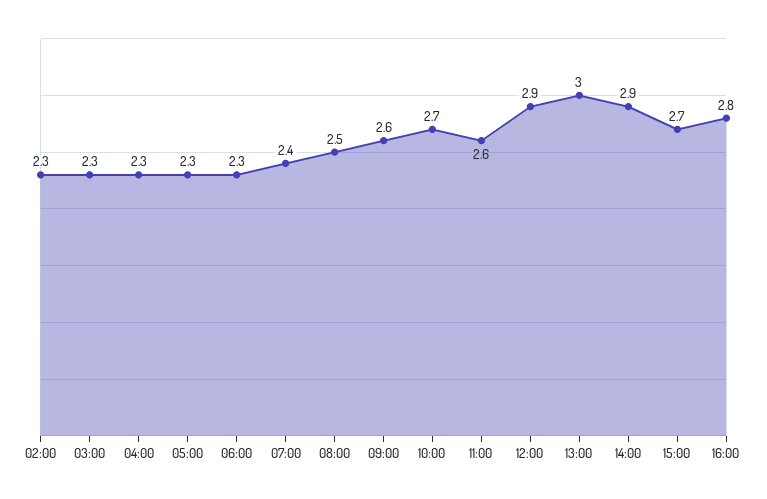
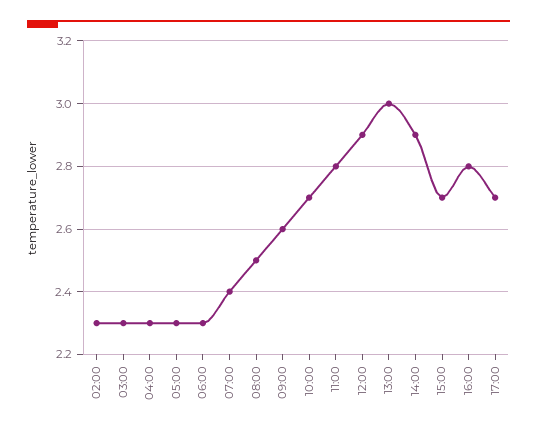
11:00: 2.6 -> 2.8
17:00: none -> 2.7

